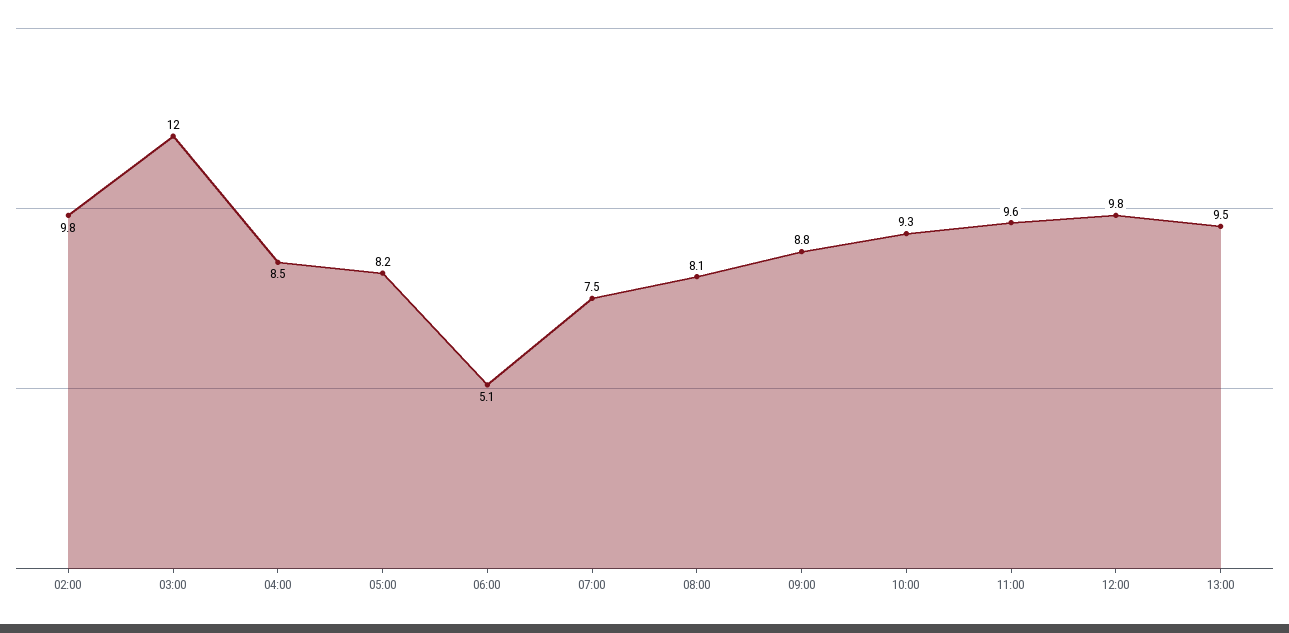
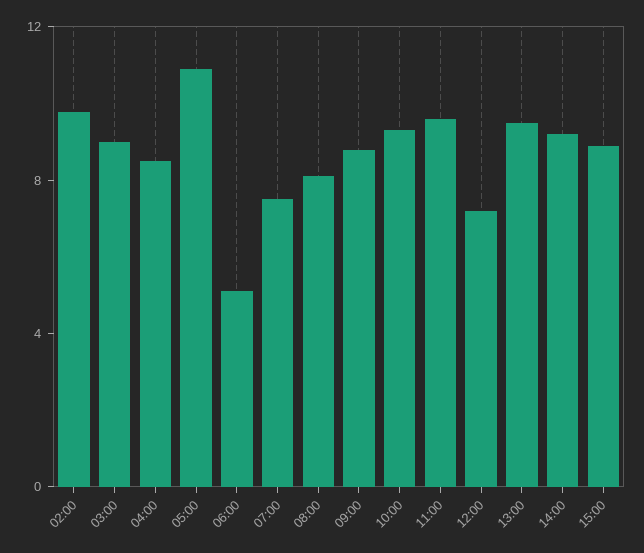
03:00: 12 -> 9
05:00: 8.2 -> 11
12:00: 9.8 -> 7
14:00: none -> 9
15:00: none -> 9

